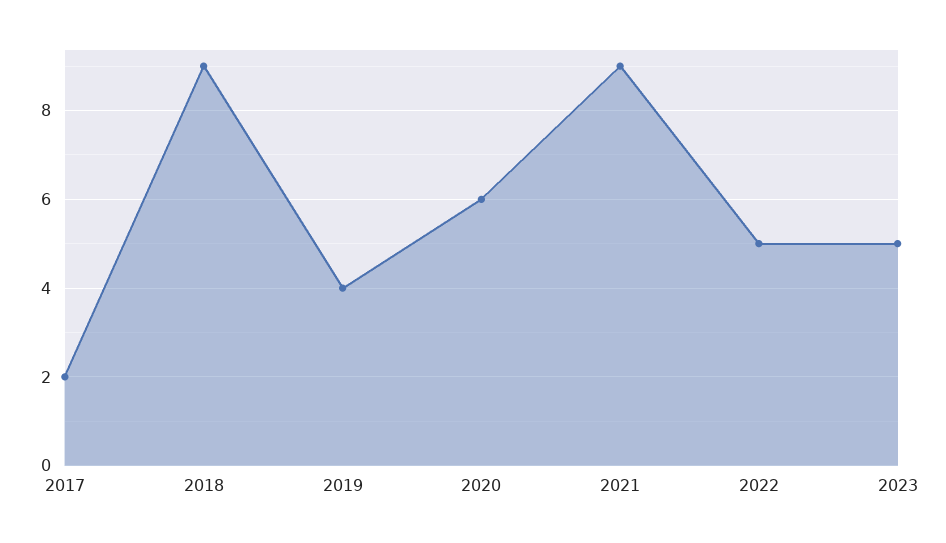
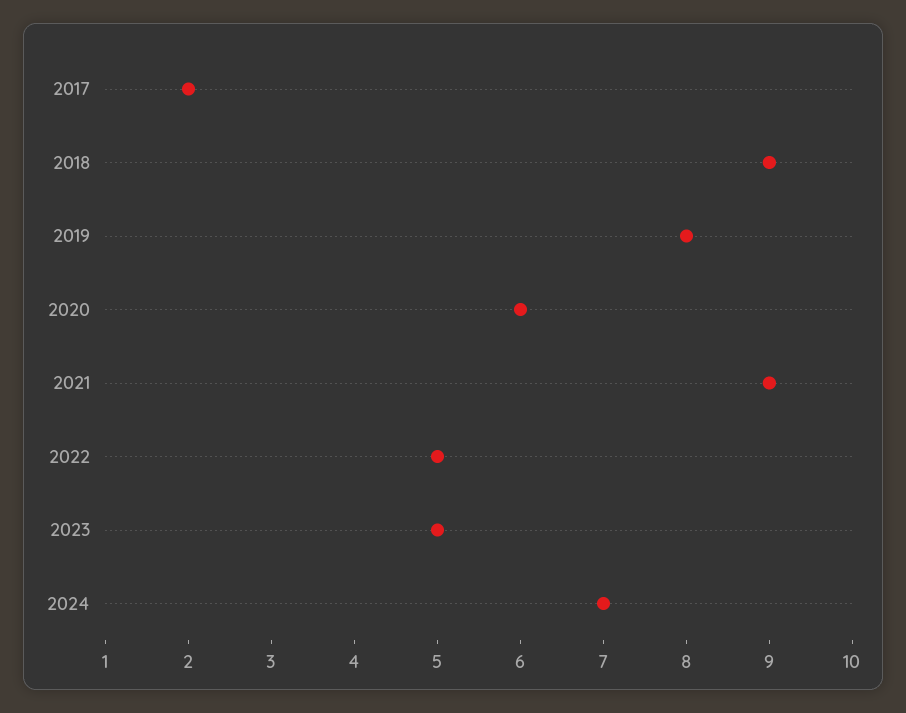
2019: 4 -> 8
2024: none -> 7

